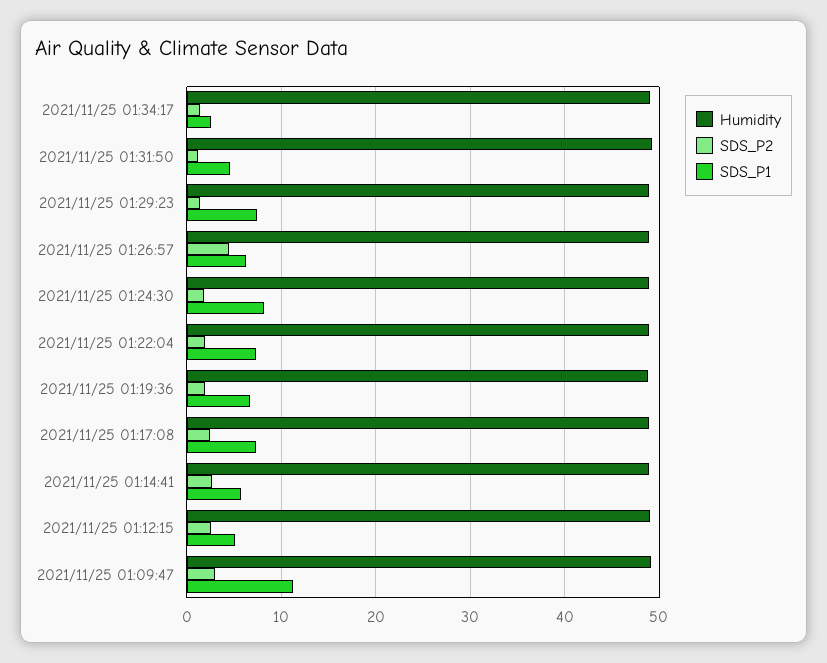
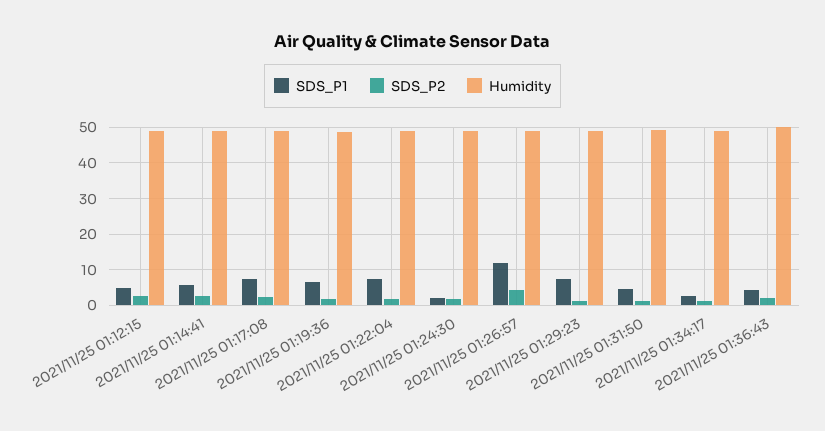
SDS_P1, 2021/11/25 01:26:57: 6 -> 12
SDS_P1, 2021/11/25 01:24:30: 8 -> 2
Humidity, 2021/11/25 01:09:47: 49 -> none
SDS_P2, 2021/11/25 01:09:47: 3 -> none
SDS_P1, 2021/11/25 01:09:47: 11 -> none
SDS_P1, 2021/11/25 01:36:43: none -> 4
SDS_P2, 2021/11/25 01:36:43: none -> 2
Humidity, 2021/11/25 01:36:43: none -> 50

